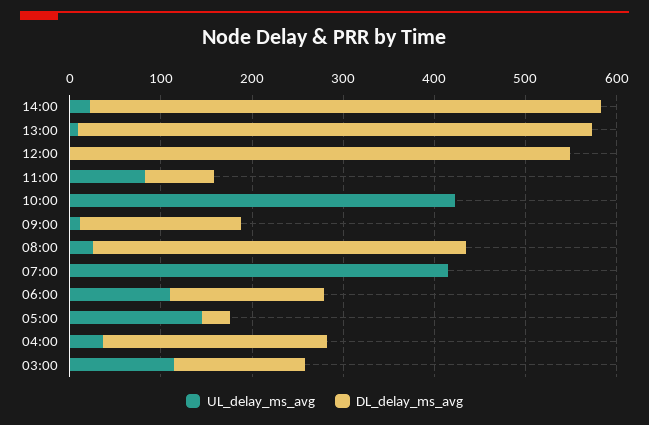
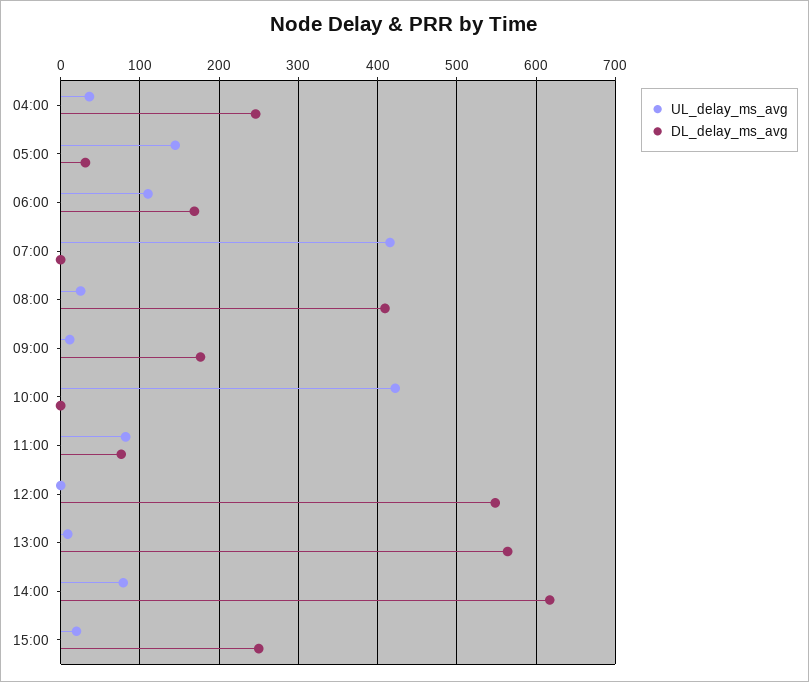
UL_delay_ms_avg, 14:00: 20 -> 80
DL_delay_ms_avg, 14:00: 560 -> 620
UL_delay_ms_avg, 03:00: 120 -> none
DL_delay_ms_avg, 03:00: 140 -> none
UL_delay_ms_avg, 15:00: none -> 20
DL_delay_ms_avg, 15:00: none -> 250

